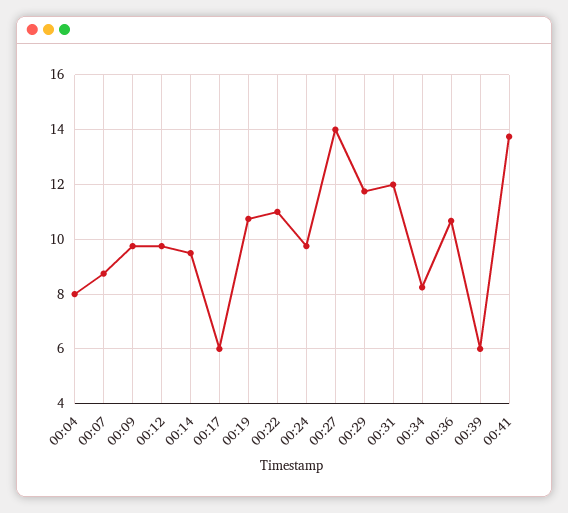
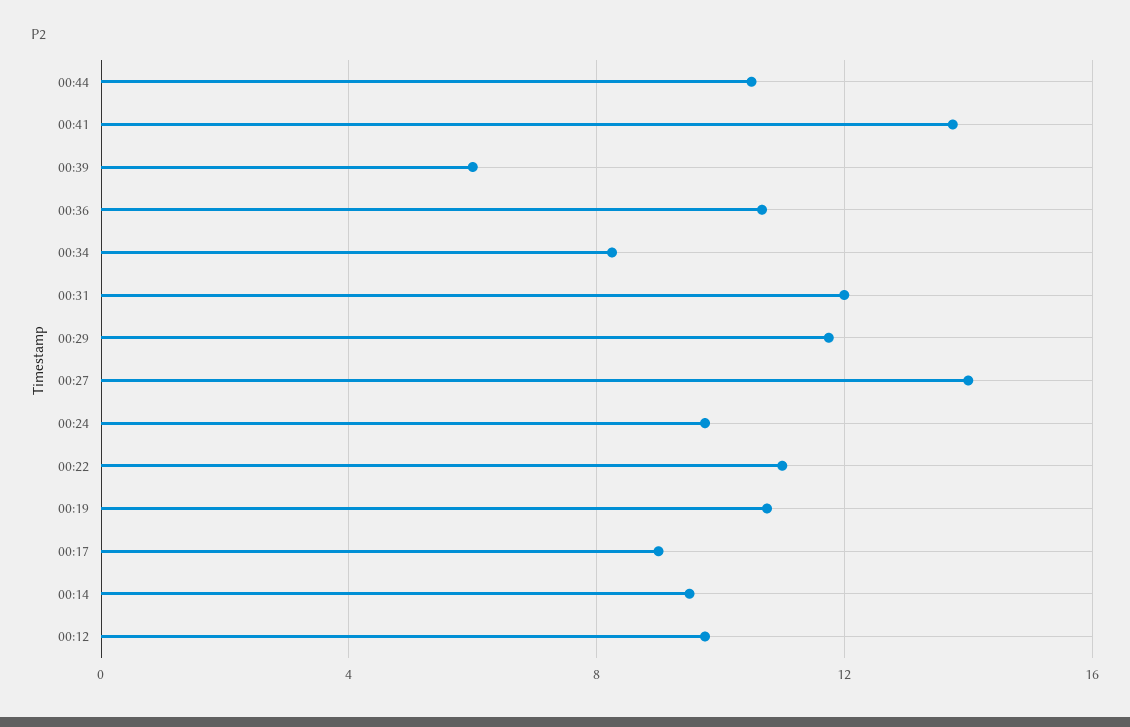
00:04: 8 -> none
00:07: 8.75 -> none
00:09: 9.75 -> none
00:17: 6 -> 9
00:44: none -> 10.5

